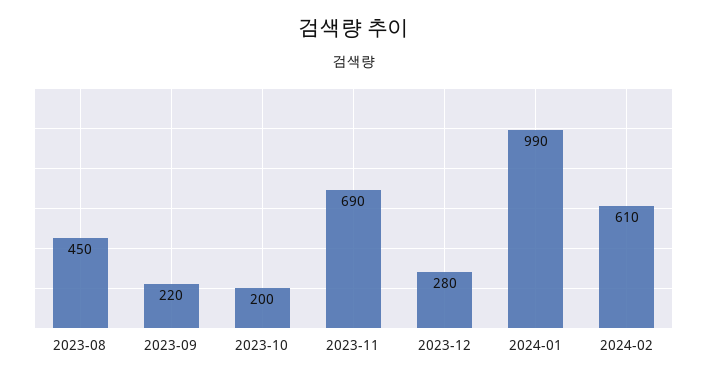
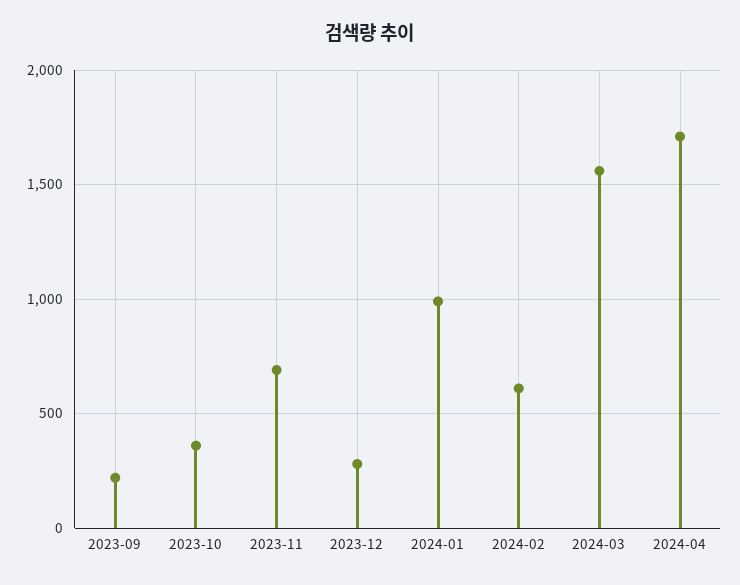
2023-08: 450 -> none
2023-10: 200 -> 350
2024-03: none -> 1550
2024-04: none -> 1700

